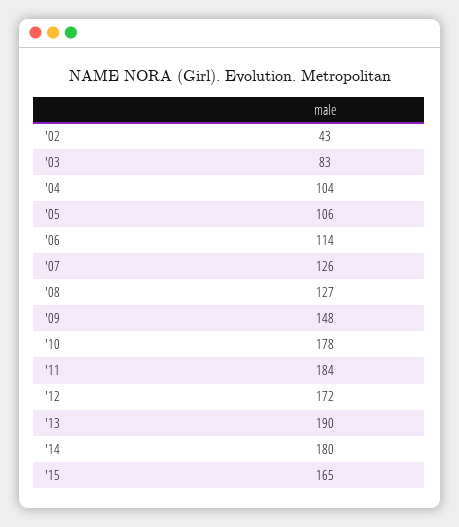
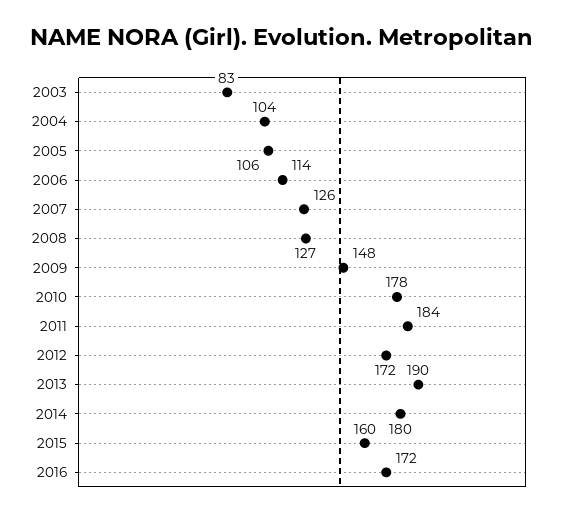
'02: 43 -> none
'15: 165 -> 160
2016: none -> 172

